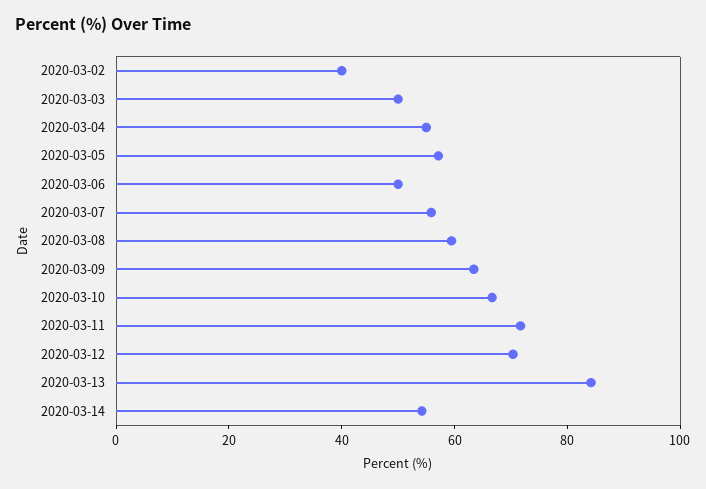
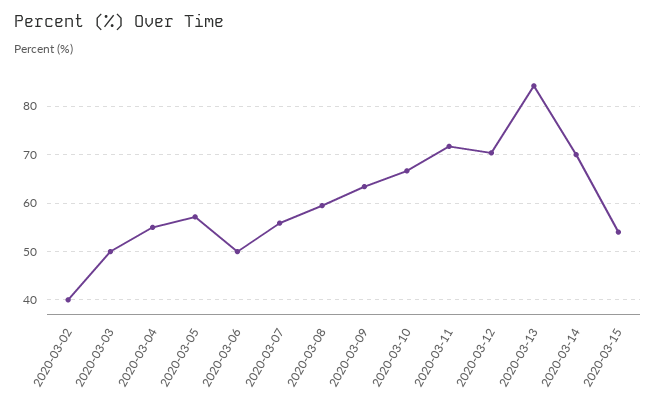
2020-03-14: 55 -> 70
2020-03-15: none -> 54

